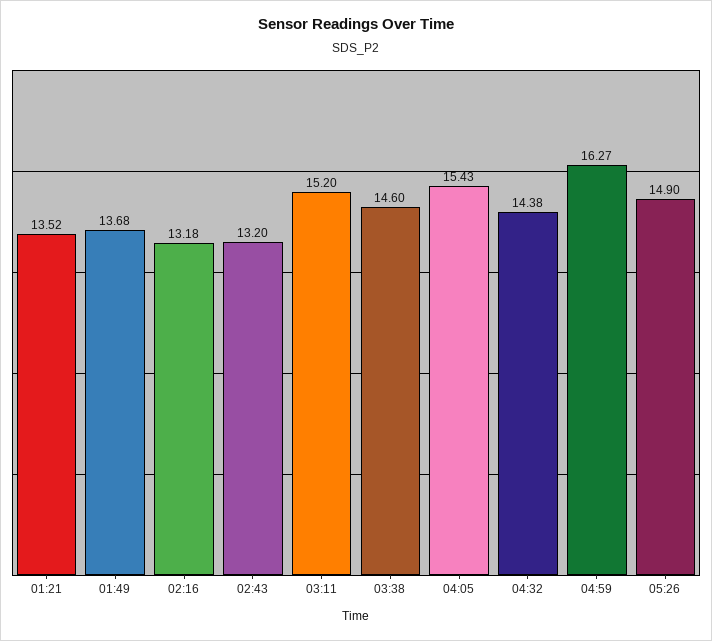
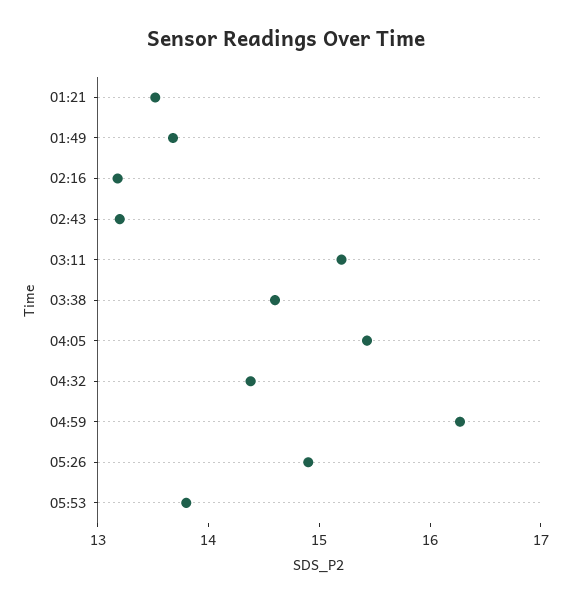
05:53: none -> 13.8

